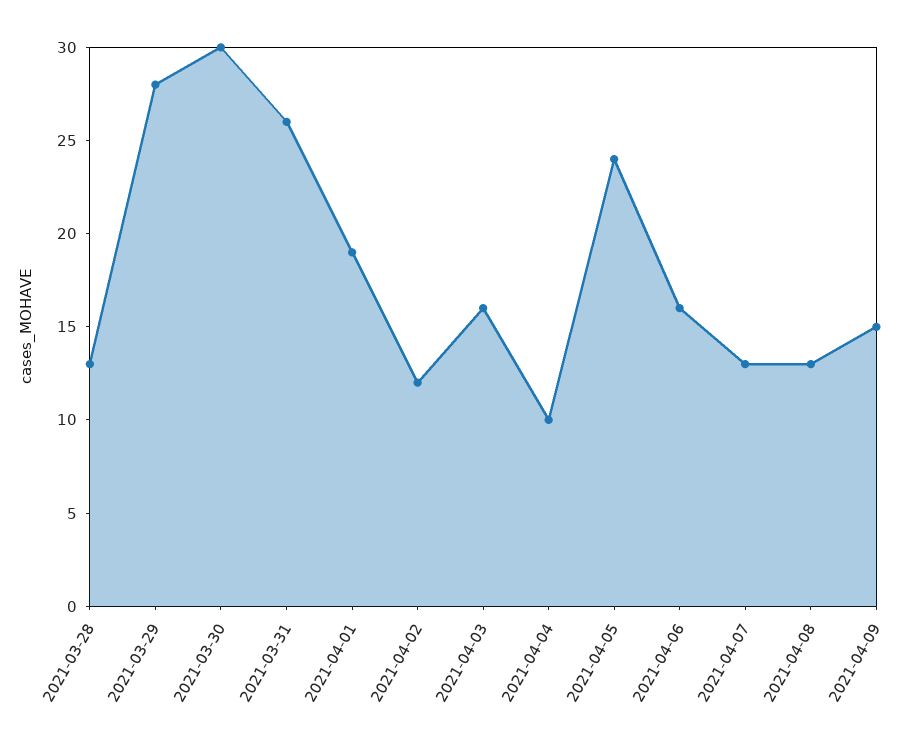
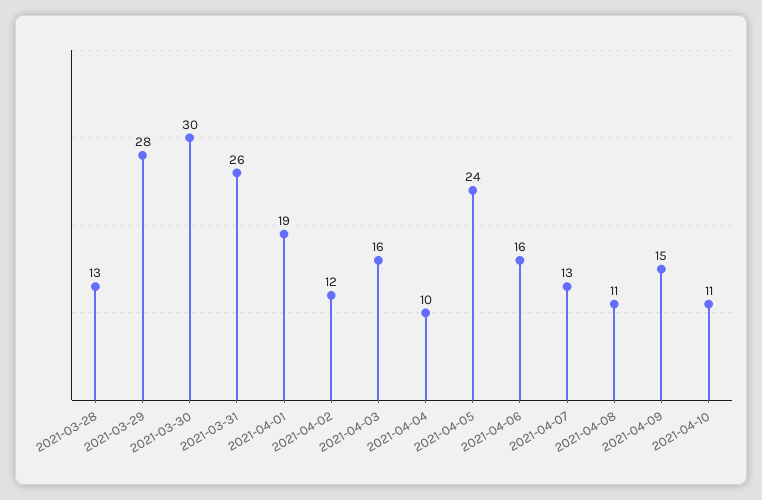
2021-04-08: 13 -> 11
2021-04-10: none -> 11

